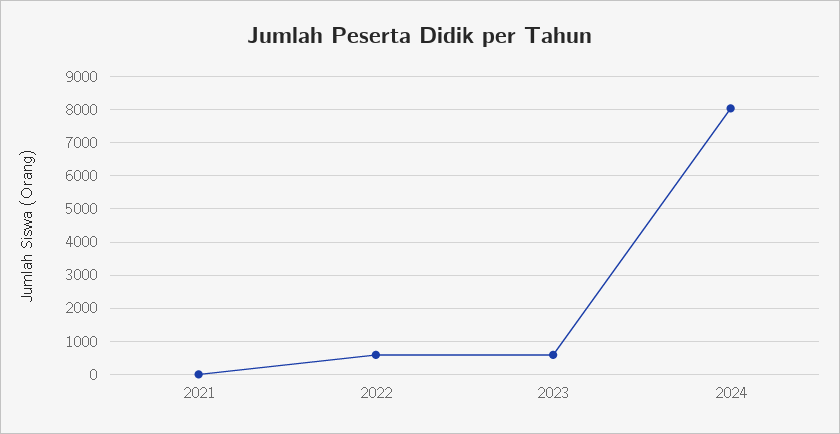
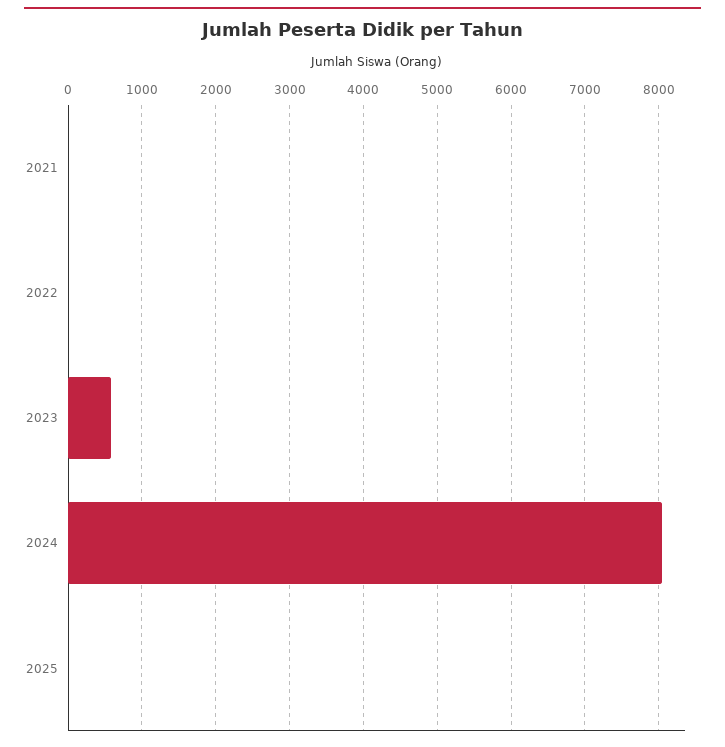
2022: 600 -> 0
2025: none -> 0

